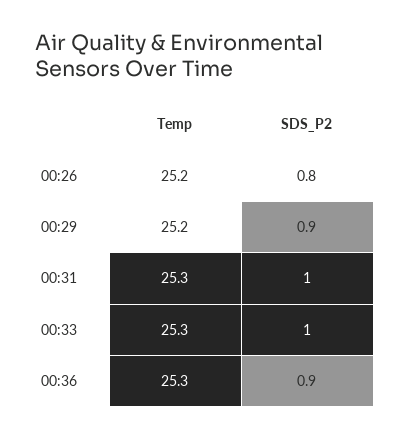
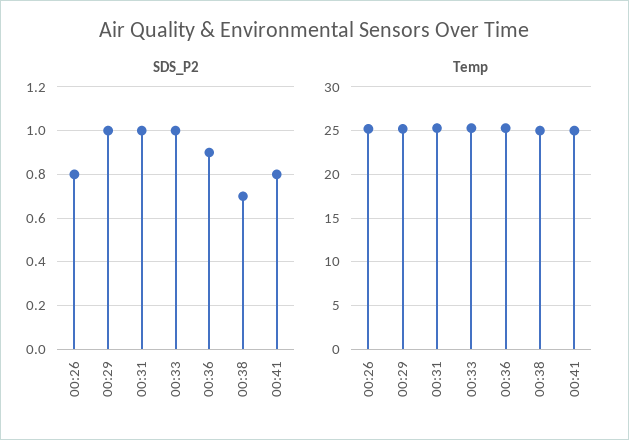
SDS_P2, 00:29: 0.9 -> 1
SDS_P2, 00:38: none -> 0.7
SDS_P2, 00:41: none -> 0.8
Temp, 00:38: none -> 25
Temp, 00:41: none -> 25

